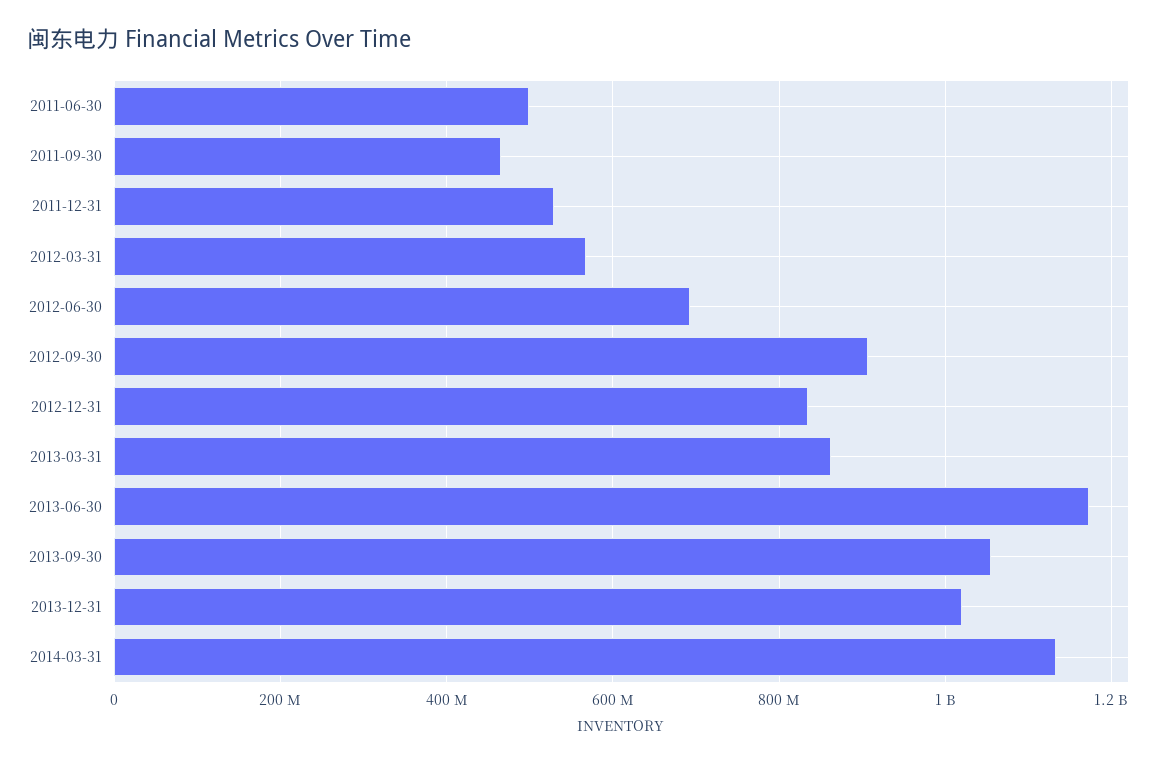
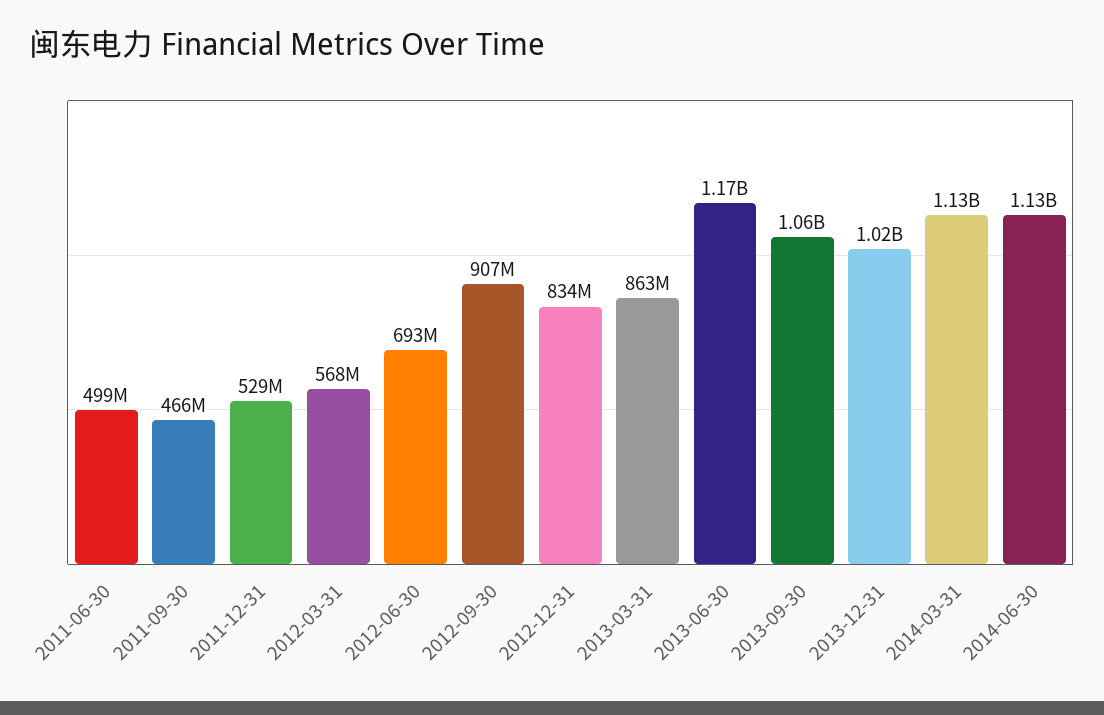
2014-06-30: none -> 1130000000

